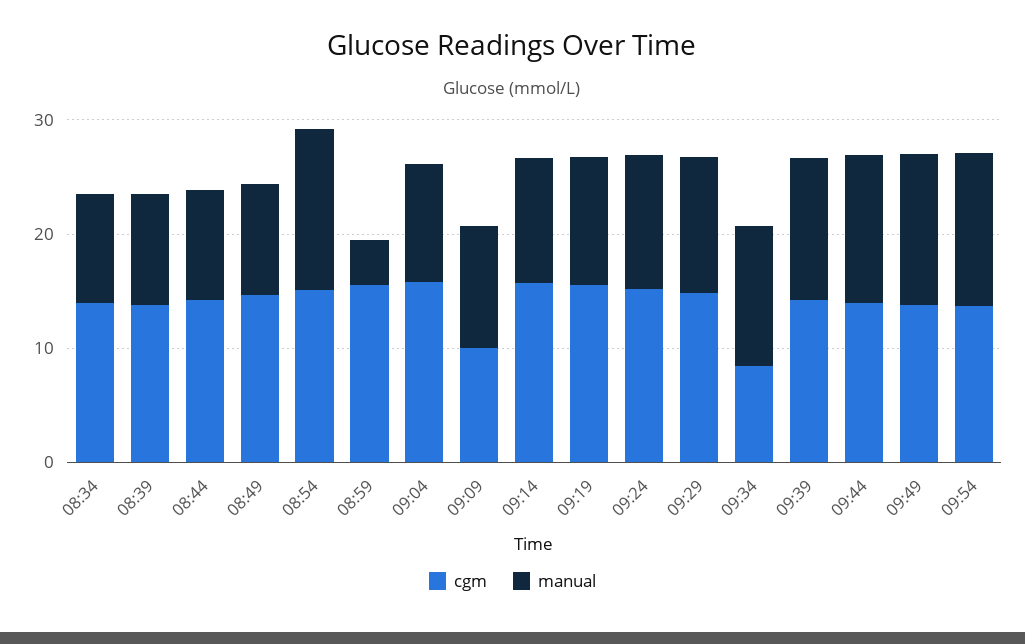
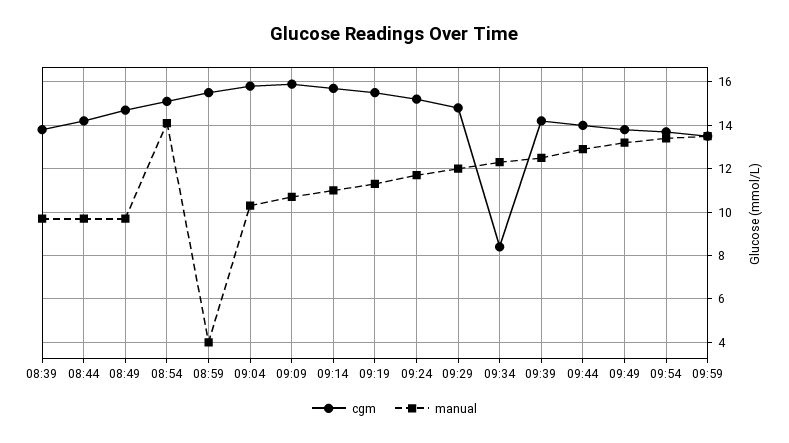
cgm, 08:34: 14 -> none
manual, 08:34: 10 -> none
cgm, 09:09: 10 -> 16
cgm, 09:59: none -> 13.5
manual, 09:59: none -> 13.5

